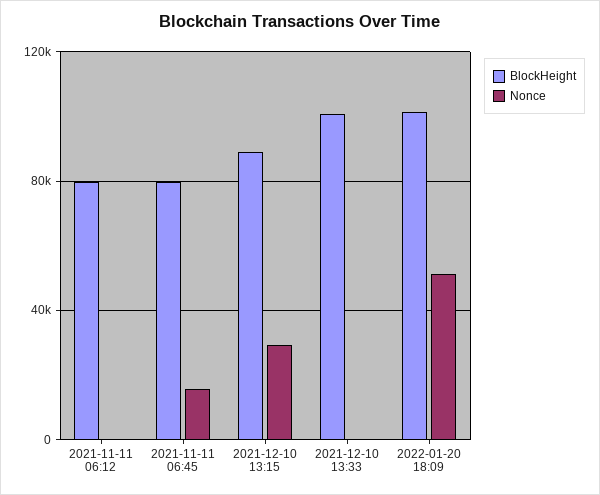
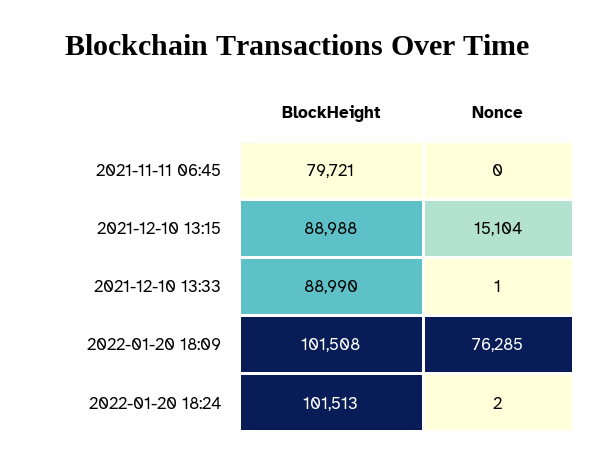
BlockHeight, 2021-11-11 06:12: 80000 -> none
Nonce, 2021-11-11 06:12: 0 -> none
Nonce, 2021-11-11 06:45: 15000 -> 0
Nonce, 2021-12-10 13:15: 30000 -> 15104
BlockHeight, 2021-12-10 13:33: 100000 -> 88990
Nonce, 2022-01-20 18:09: 50000 -> 76285
BlockHeight, 2022-01-20 18:24: none -> 101513
Nonce, 2022-01-20 18:24: none -> 2

